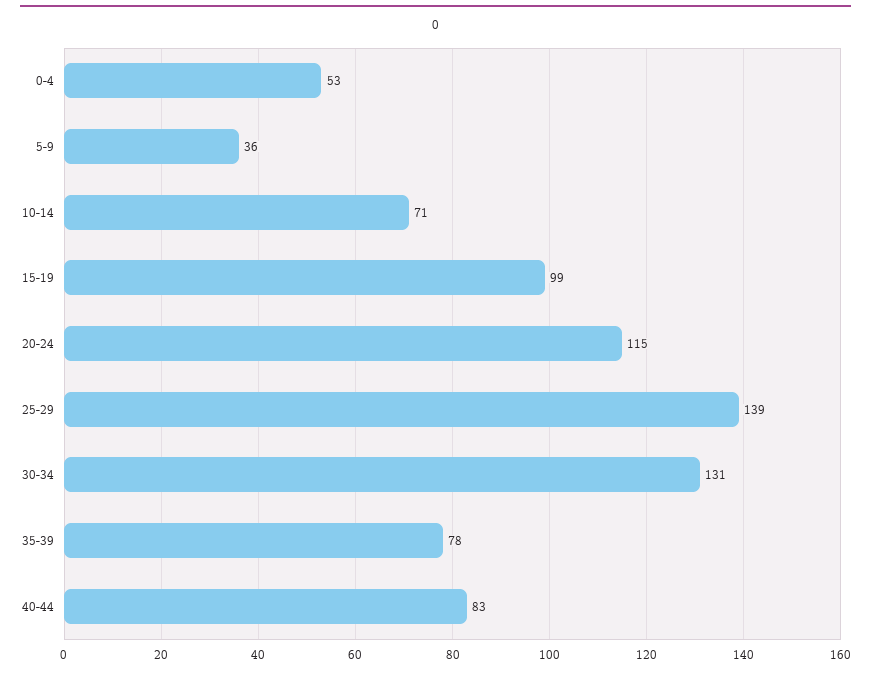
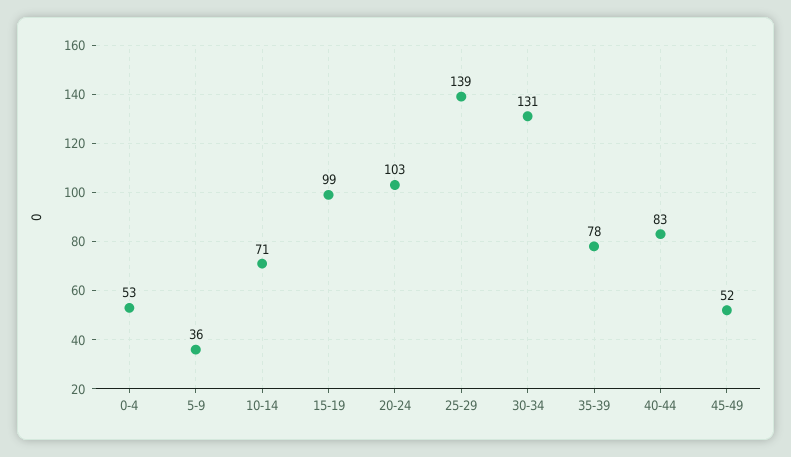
20-24: 115 -> 103
45-49: none -> 52

